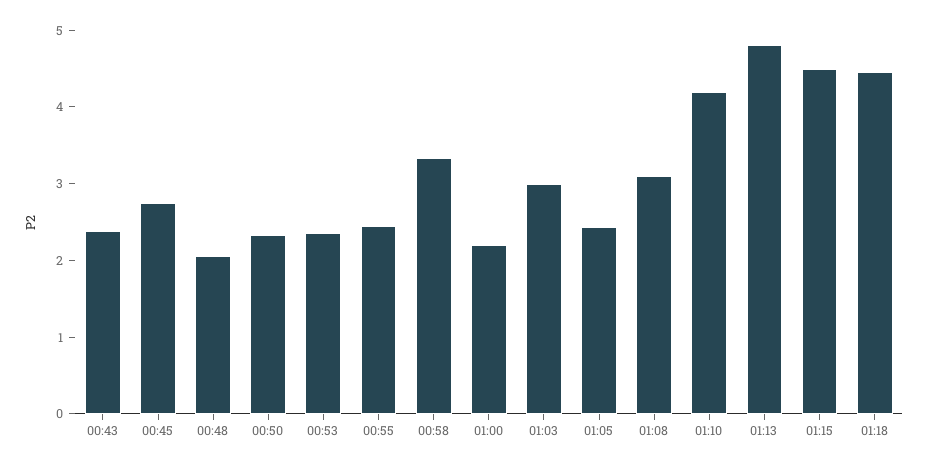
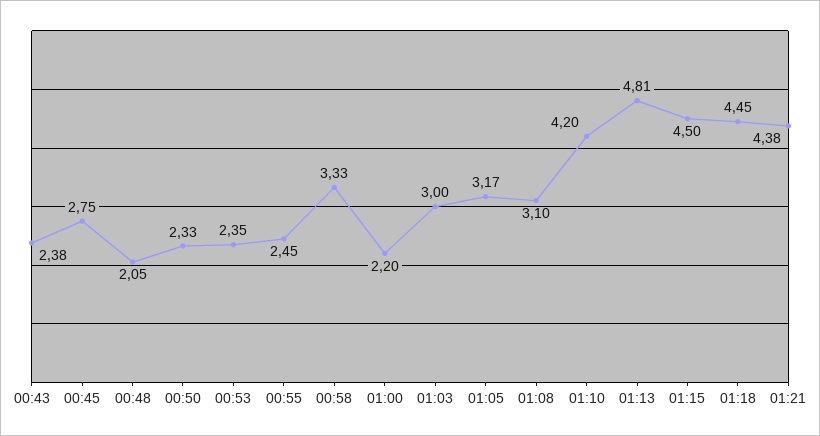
01:05: 2.4 -> 3.17
01:21: none -> 4.38

